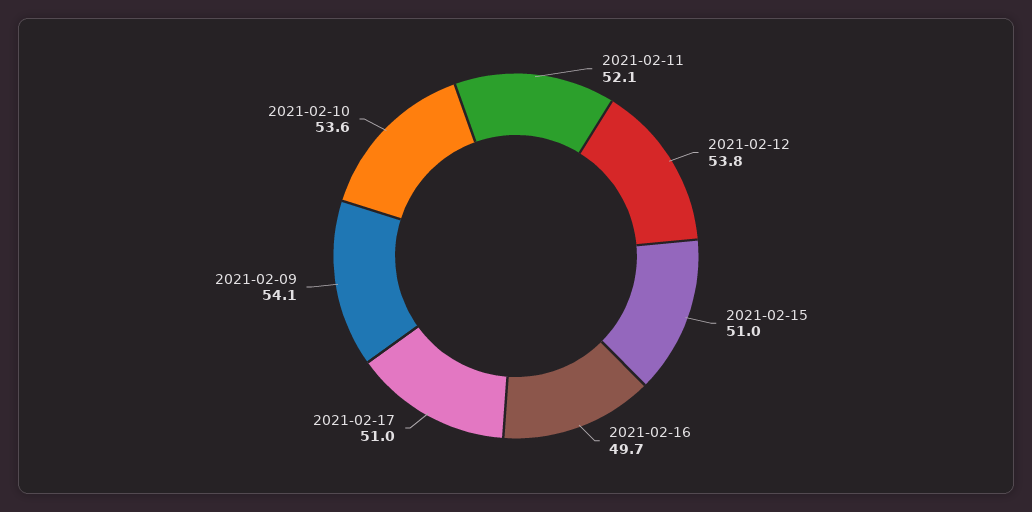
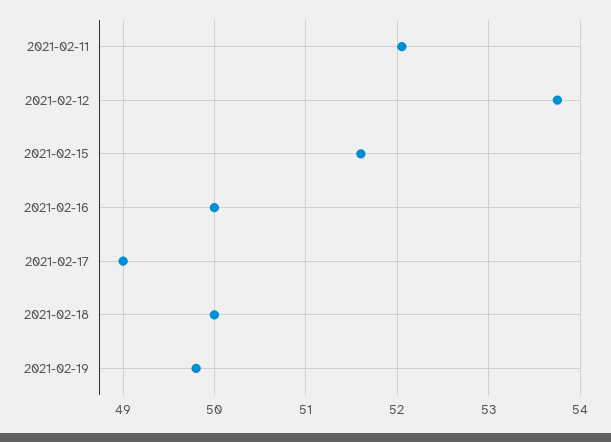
2021-02-15: 51 -> 51.6
2021-02-16: 49.7 -> 50
2021-02-17: 51 -> 49
2021-02-09: 54.1 -> none
2021-02-10: 53.6 -> none
2021-02-18: none -> 50
2021-02-19: none -> 49.8

